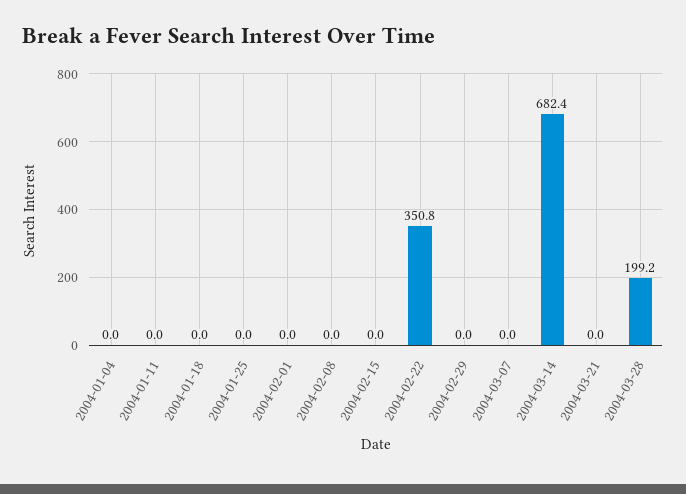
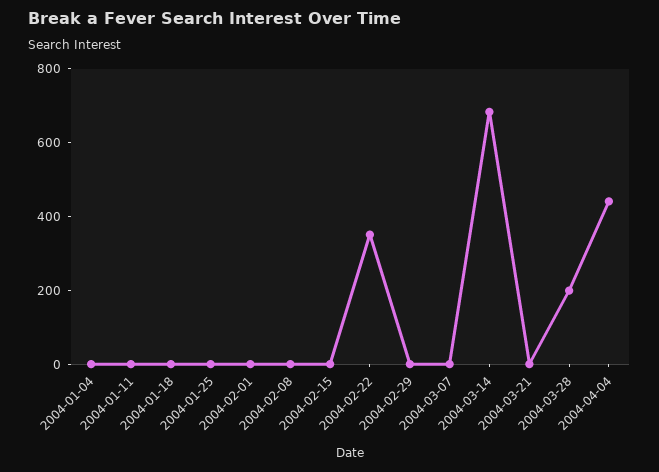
2004-04-04: none -> 450

